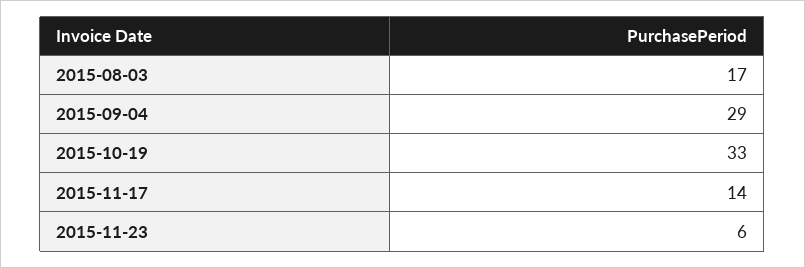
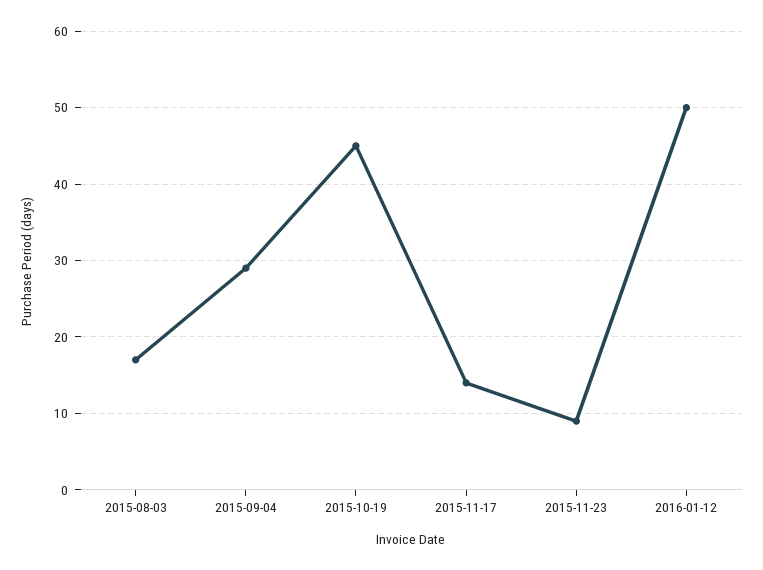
2015-10-19: 33 -> 45
2015-11-23: 6 -> 9
2016-01-12: none -> 50

